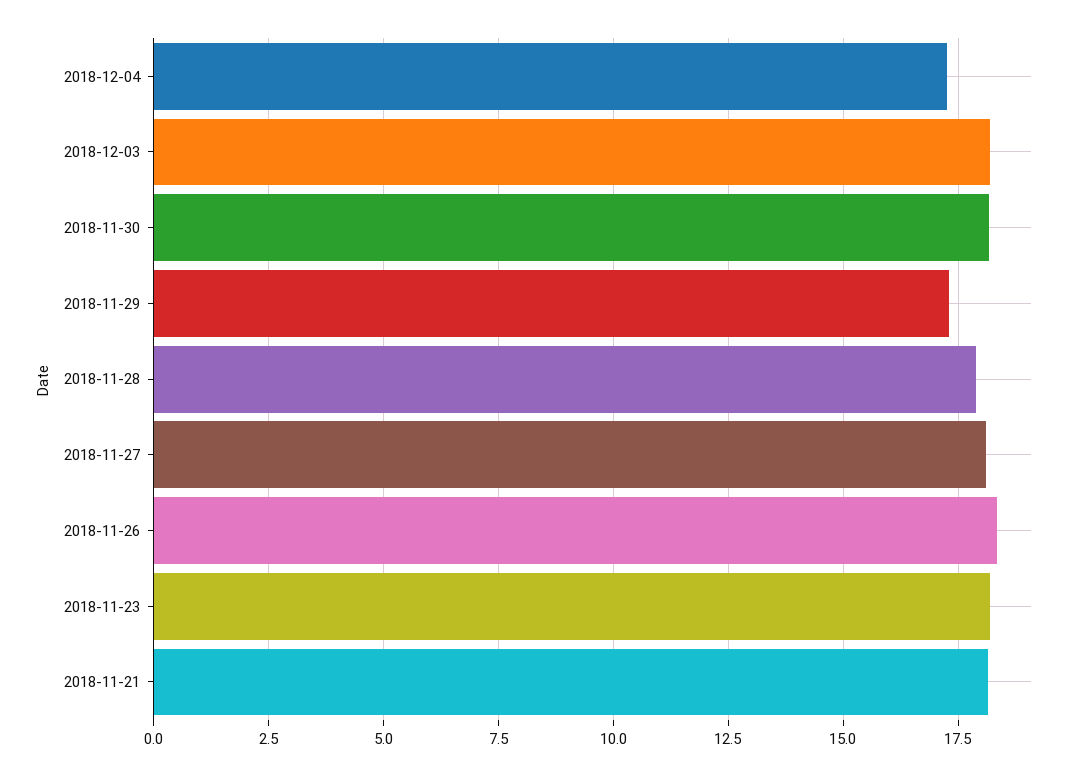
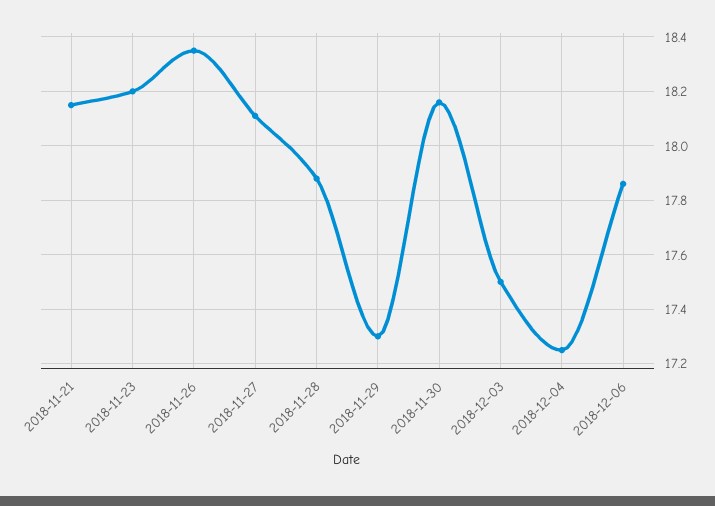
2018-12-03: 18.25 -> 17.5
2018-12-06: none -> 17.85

